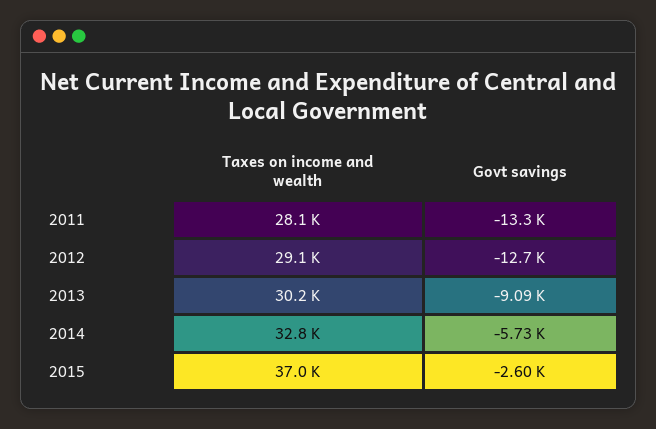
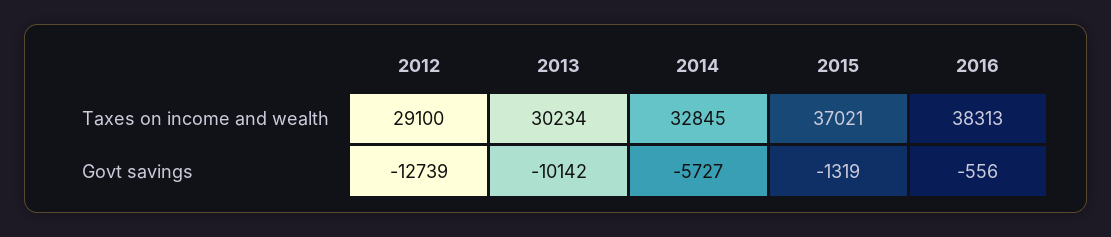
Taxes on income and wealth, 2011: 28100 -> none
Govt savings, 2011: -13300 -> none
Govt savings, 2013: -9090 -> -10142
Govt savings, 2015: -2600 -> -1319
Taxes on income and wealth, 2016: none -> 38313
Govt savings, 2016: none -> -556

